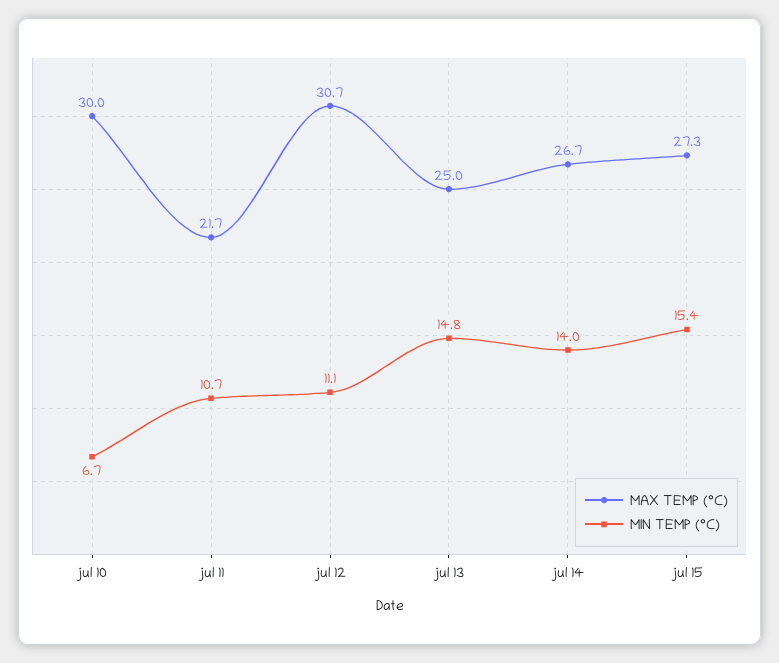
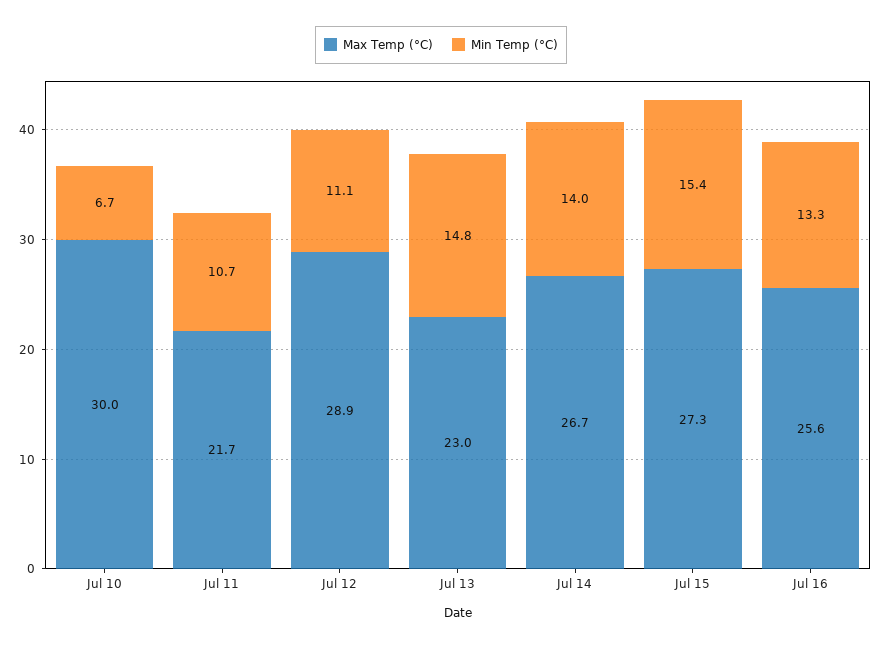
MAX TEMP (°C), jul 12: 30.7 -> 28.9
MAX TEMP (°C), jul 13: 25 -> 23
MAX TEMP (°C), Jul 16: none -> 25.6
MIN TEMP (°C), Jul 16: none -> 13.3

